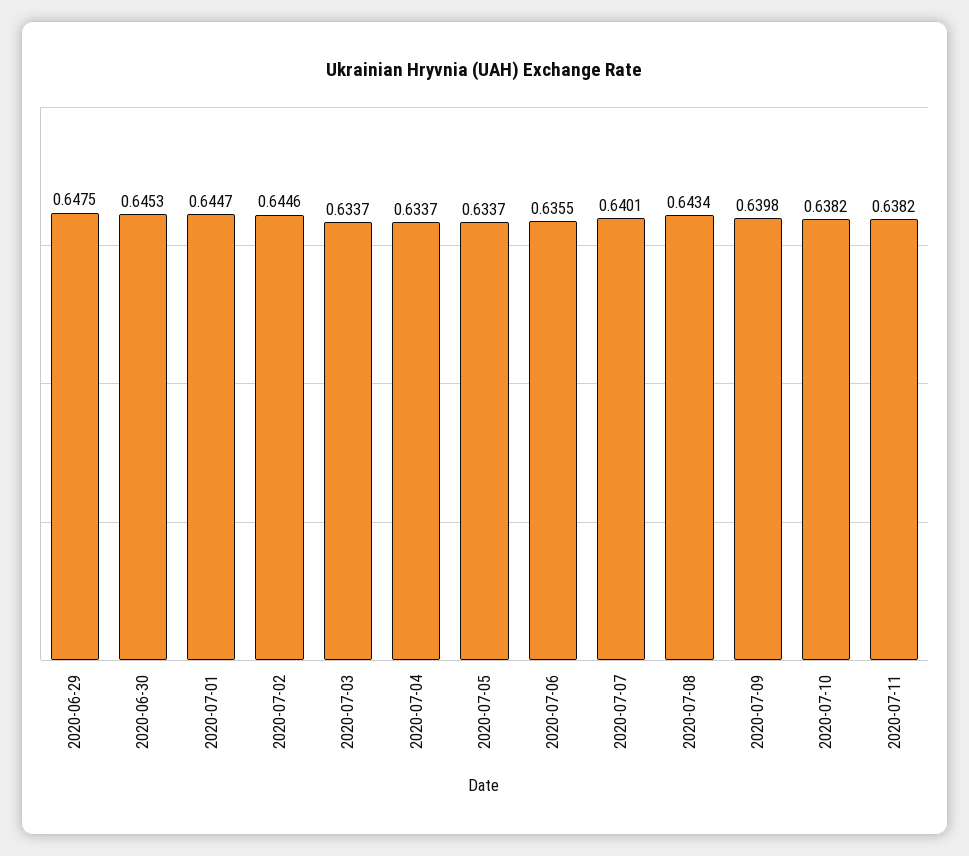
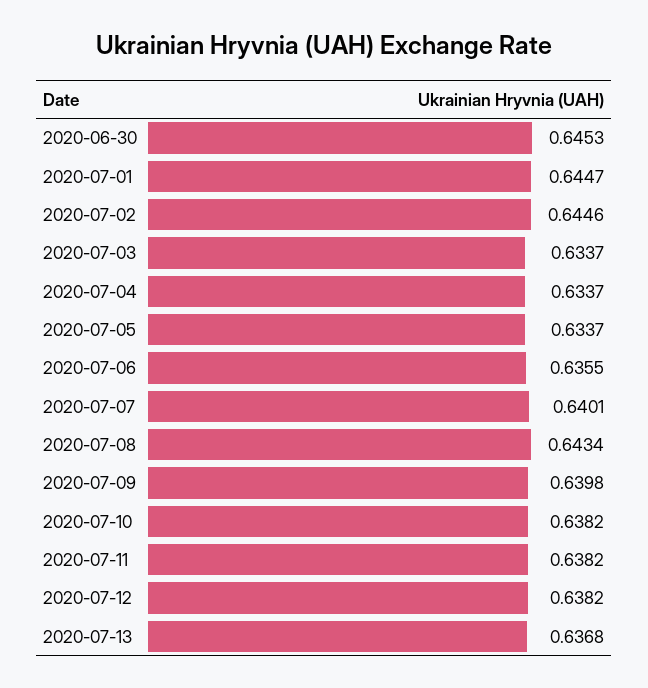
2020-06-29: 0.6475 -> none
2020-07-12: none -> 0.6382
2020-07-13: none -> 0.6368

